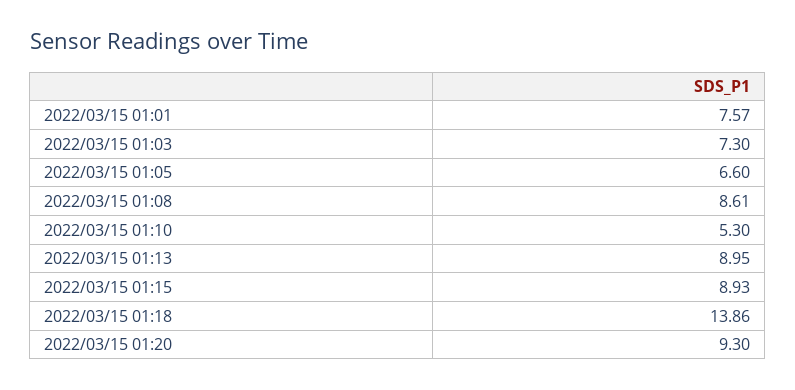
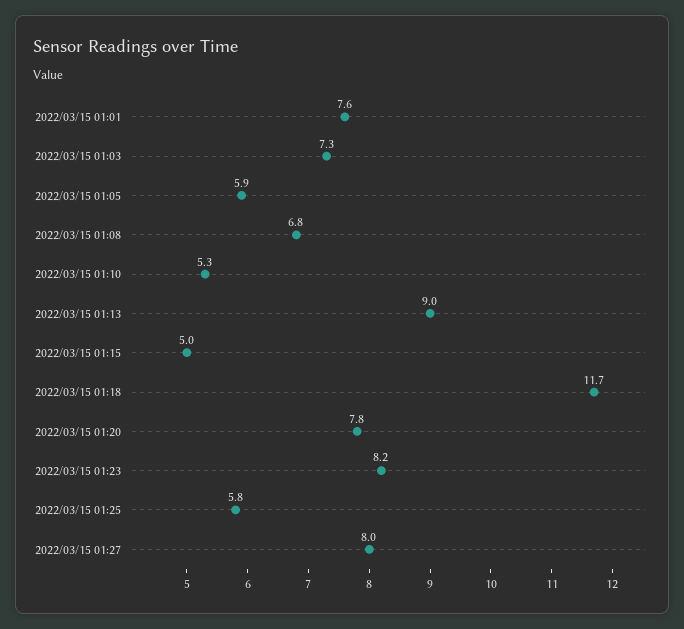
2022/03/15 01:05: 6.6 -> 5.9
2022/03/15 01:08: 8.61 -> 6.8
2022/03/15 01:15: 8.93 -> 5
2022/03/15 01:18: 13.86 -> 11.7
2022/03/15 01:20: 9.3 -> 7.8
2022/03/15 01:23: none -> 8.2
2022/03/15 01:25: none -> 5.8
2022/03/15 01:27: none -> 8

